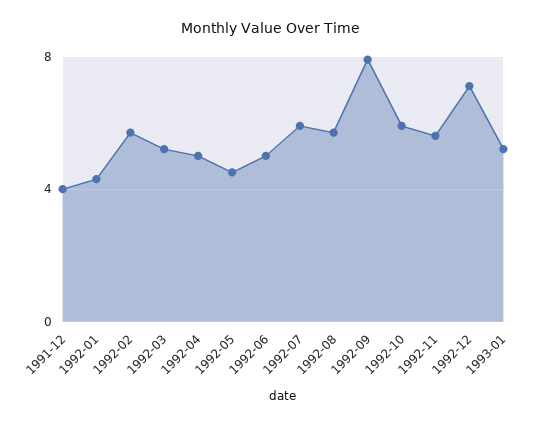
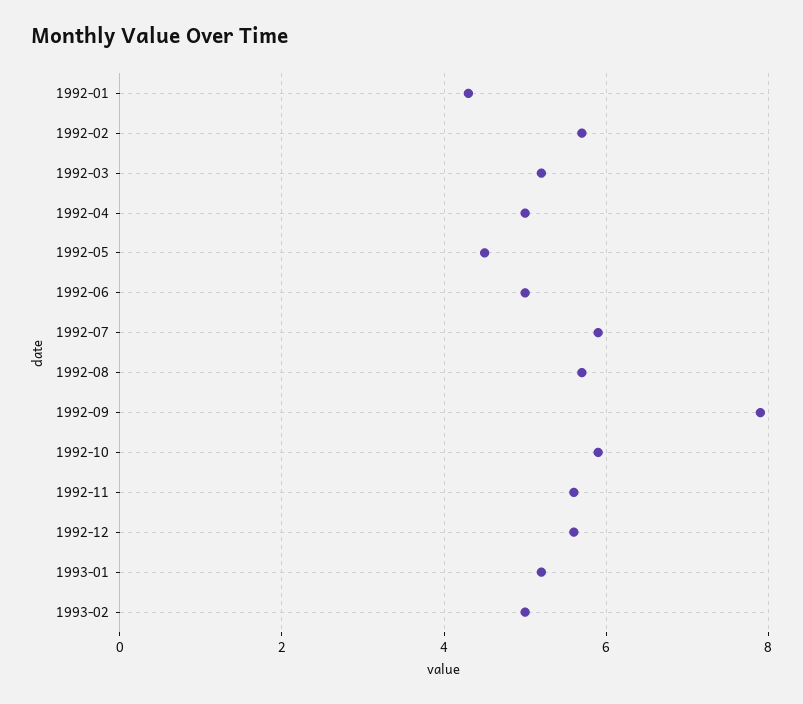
1991-12: 4 -> none
1992-12: 7 -> 5.5
1993-02: none -> 5

